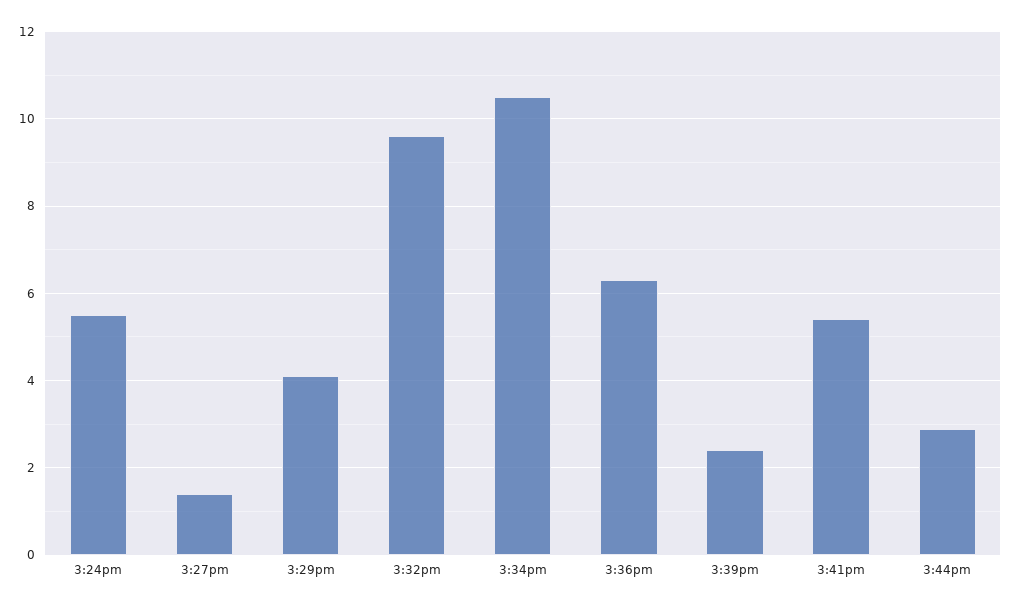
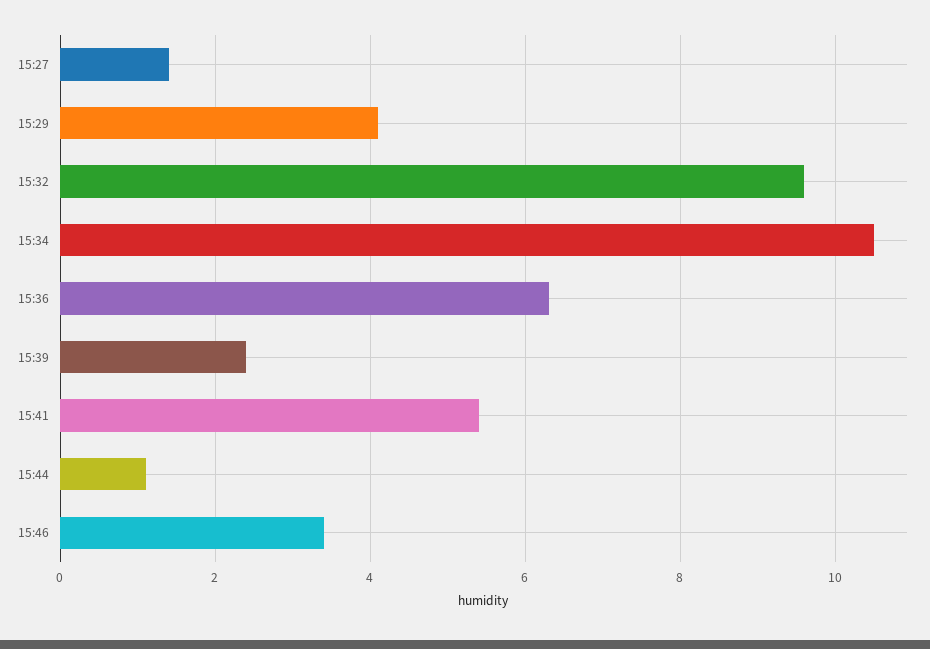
3:24pm: 5.5 -> none
3:44pm: 3 -> 1
15:46: none -> 3.5

